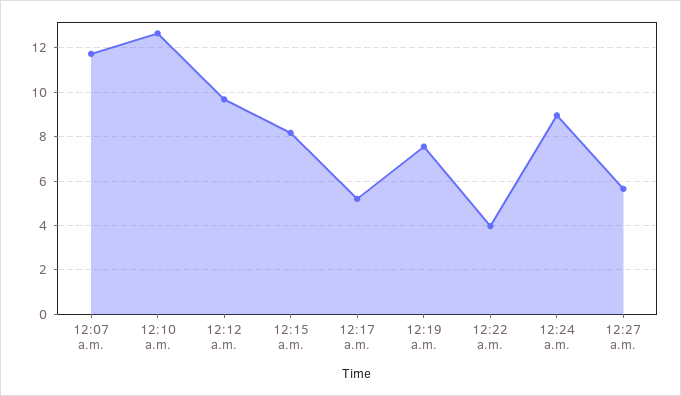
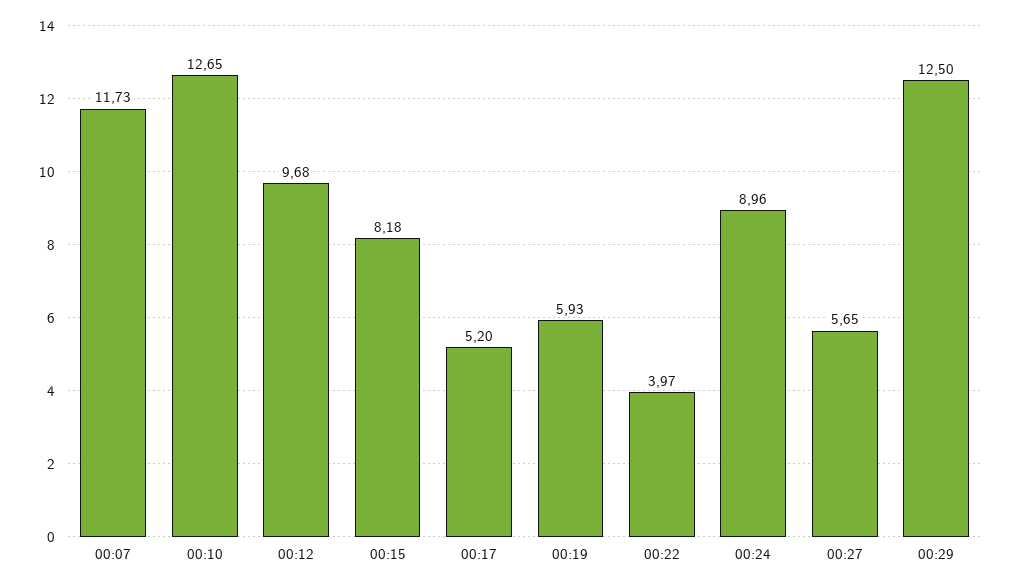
12:19 a.m.: 7.5 -> 5.93
00:29: none -> 12.5

